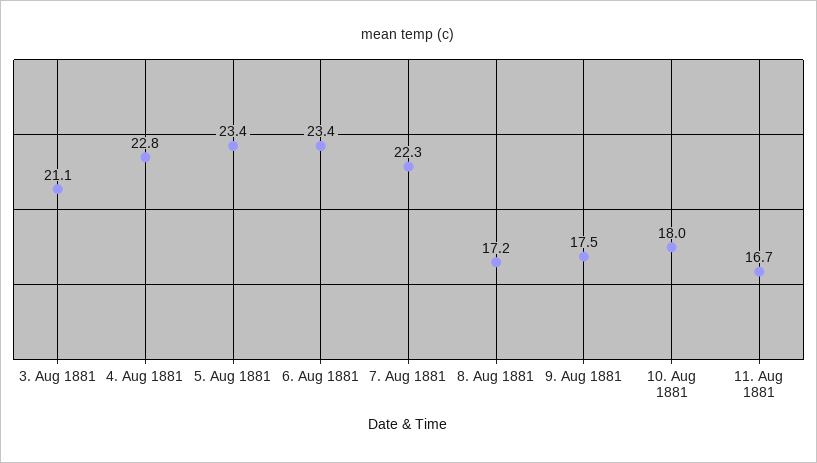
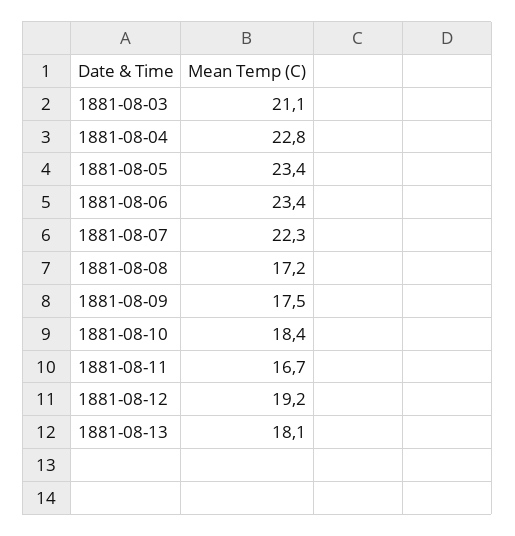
10. Aug 1881: 18 -> 18.4
1881-08-12: none -> 19.2
1881-08-13: none -> 18.1

